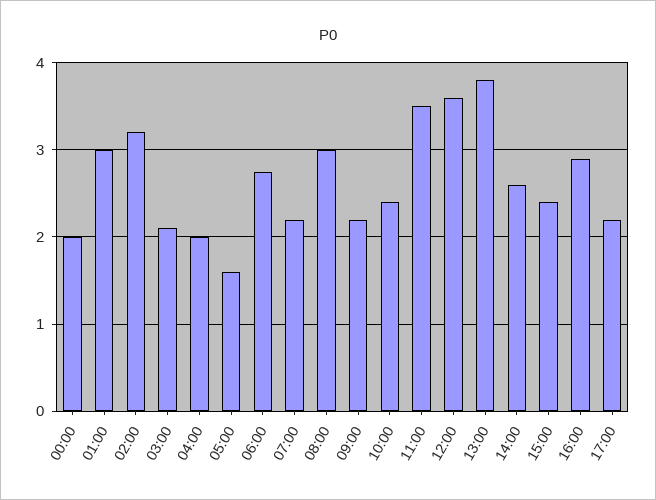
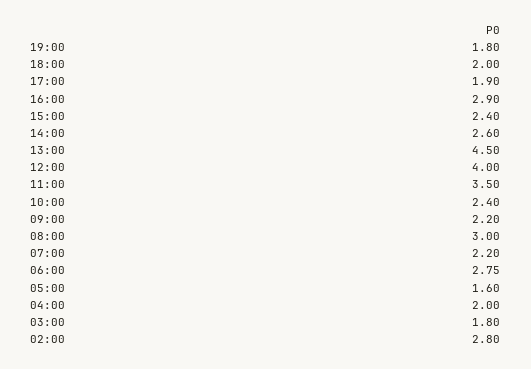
00:00: 2 -> none
01:00: 3 -> none
02:00: 3.2 -> 2.8
03:00: 2.1 -> 1.8
12:00: 3.6 -> 4
13:00: 3.8 -> 4.5
17:00: 2.2 -> 1.9
19:00: none -> 1.8
18:00: none -> 2

